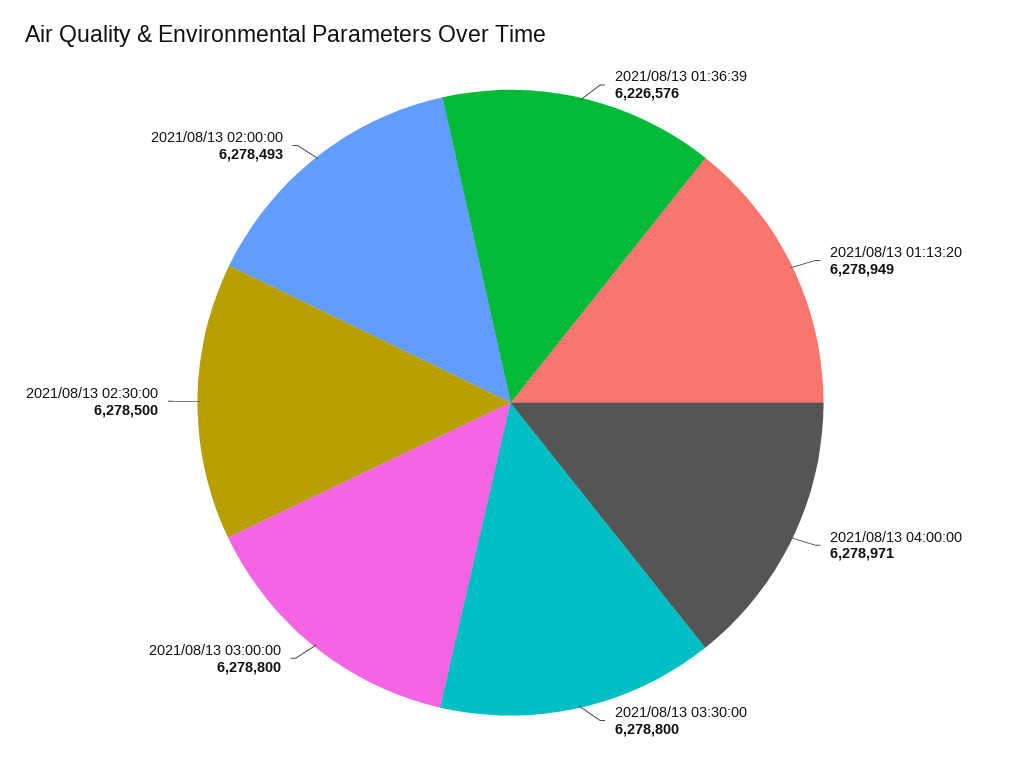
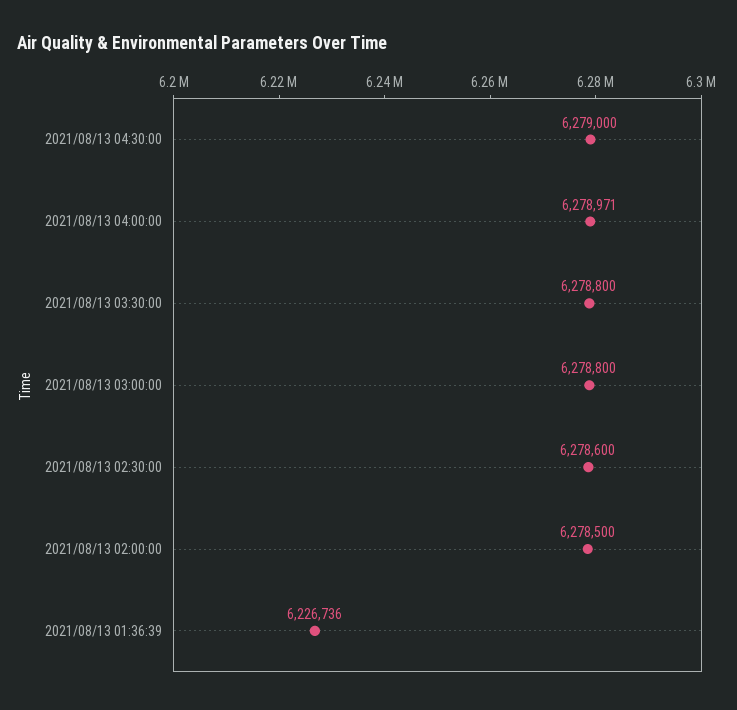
2021/08/13 01:36:39: 6226576 -> 6226736
2021/08/13 01:13:20: 6278949 -> none
2021/08/13 02:30:00: 6278500 -> 6278600
2021/08/13 02:00:00: 6278493 -> 6278500
2021/08/13 04:30:00: none -> 6279000

